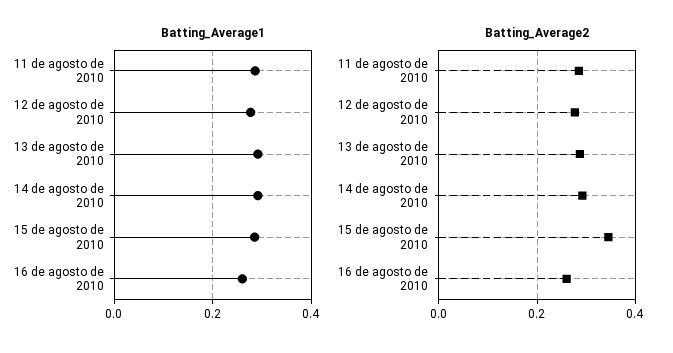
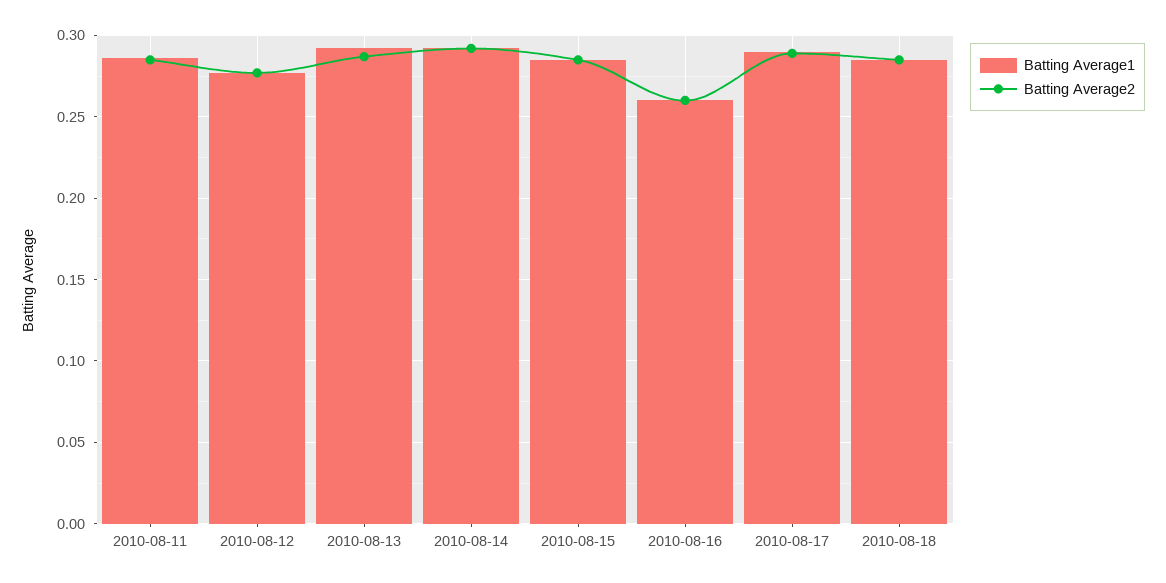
Batting_Average2, 15 de agosto de 2010: 0.34 -> 0.285
Batting_Average1, 2010-08-17: none -> 0.29
Batting_Average2, 2010-08-17: none -> 0.29
Batting_Average1, 2010-08-18: none -> 0.285
Batting_Average2, 2010-08-18: none -> 0.285

